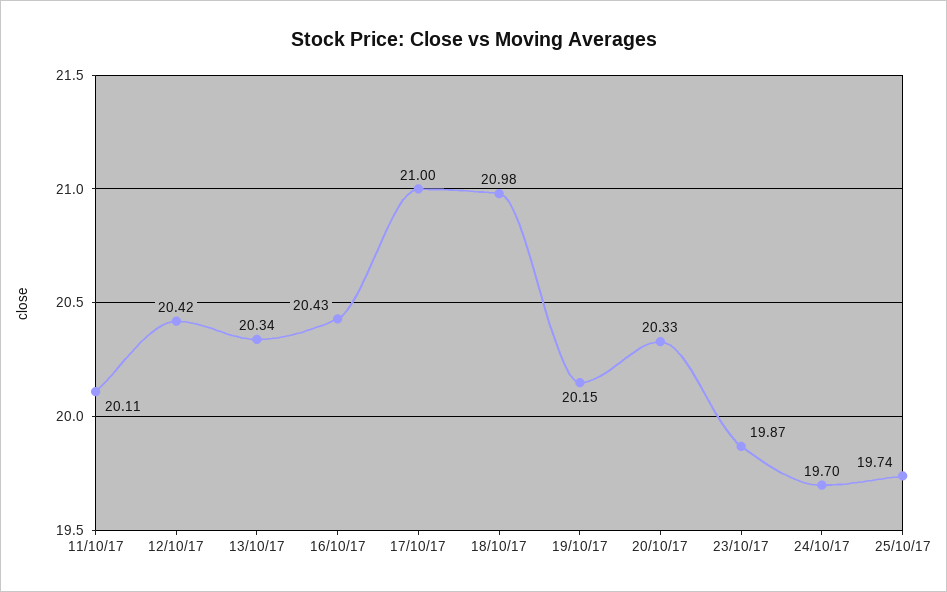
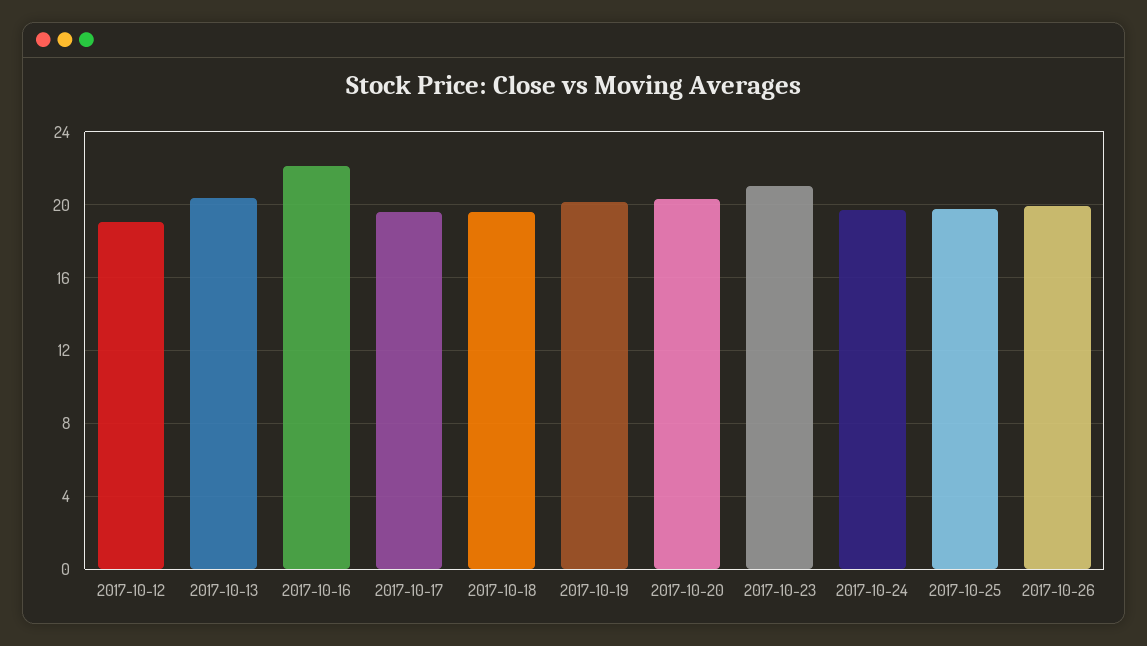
11/10/17: 20.11 -> none
12/10/17: 20.42 -> 19
16/10/17: 20.43 -> 22
17/10/17: 21 -> 19.5
18/10/17: 20.98 -> 19.5
23/10/17: 19.87 -> 21
2017-10-26: none -> 20

